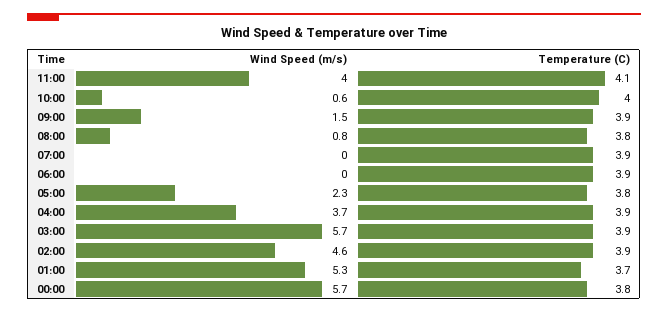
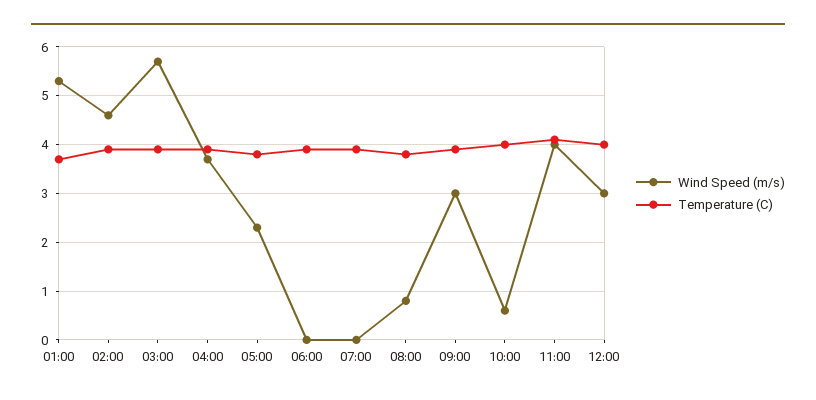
Wind Speed (m/s), 09:00: 1.5 -> 3
Wind Speed (m/s), 00:00: 5.7 -> none
Temperature (C), 00:00: 3.8 -> none
Wind Speed (m/s), 12:00: none -> 3
Temperature (C), 12:00: none -> 4

